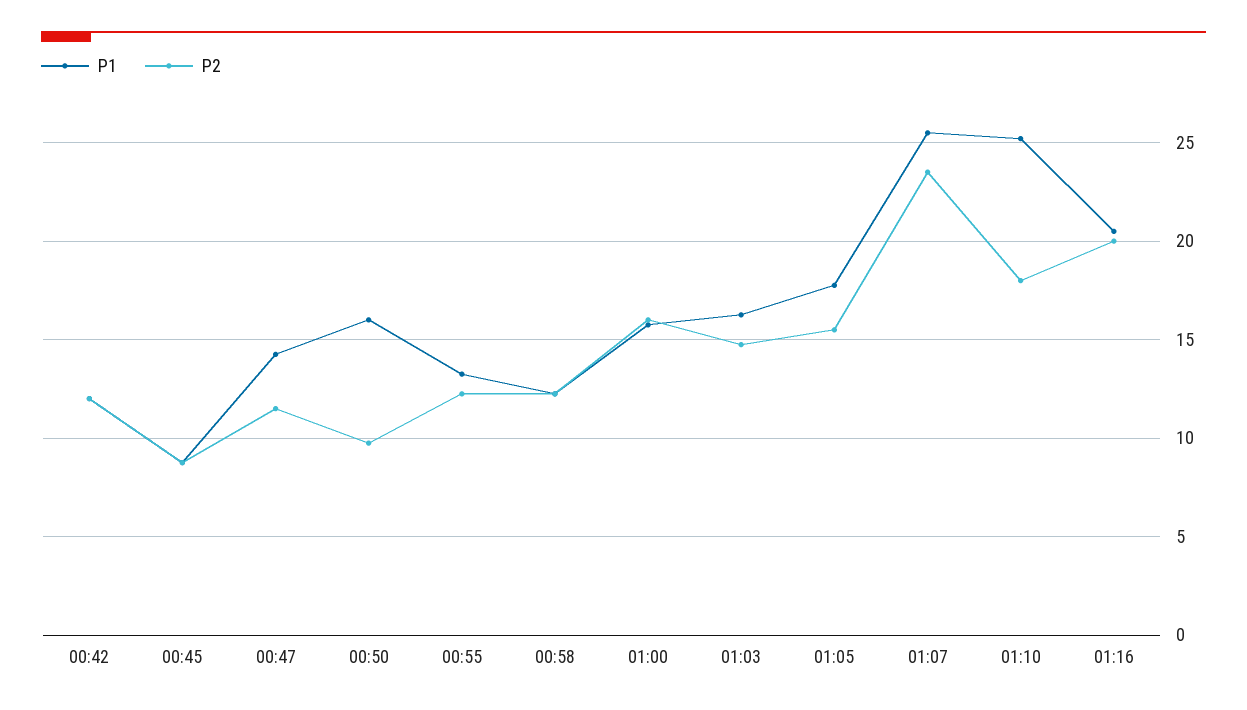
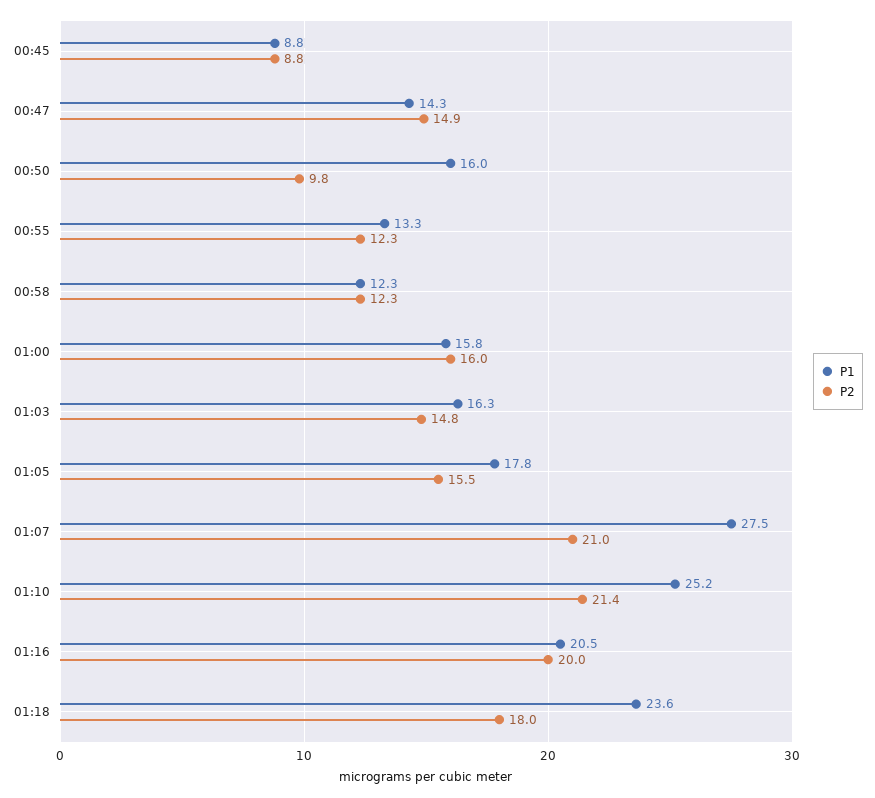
P1, 00:42: 12 -> none
P2, 00:42: 12 -> none
P2, 00:47: 11.5 -> 14.9
P1, 01:07: 25.5 -> 27.5
P2, 01:07: 23.5 -> 21
P2, 01:10: 18 -> 21.4
P1, 01:18: none -> 23.6
P2, 01:18: none -> 18

